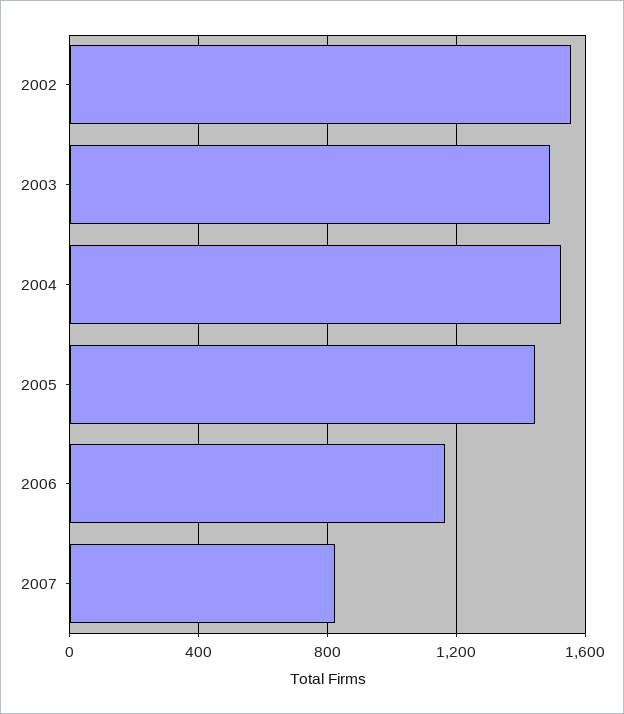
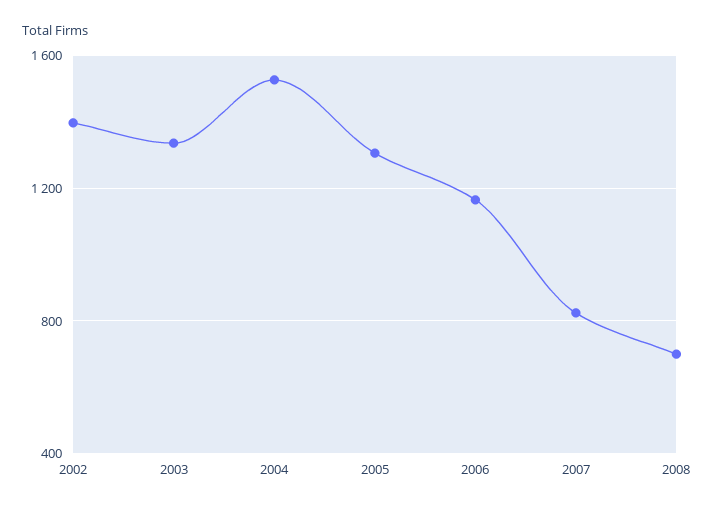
2002: 1550 -> 1400
2003: 1500 -> 1350
2005: 1450 -> 1300
2008: none -> 700

